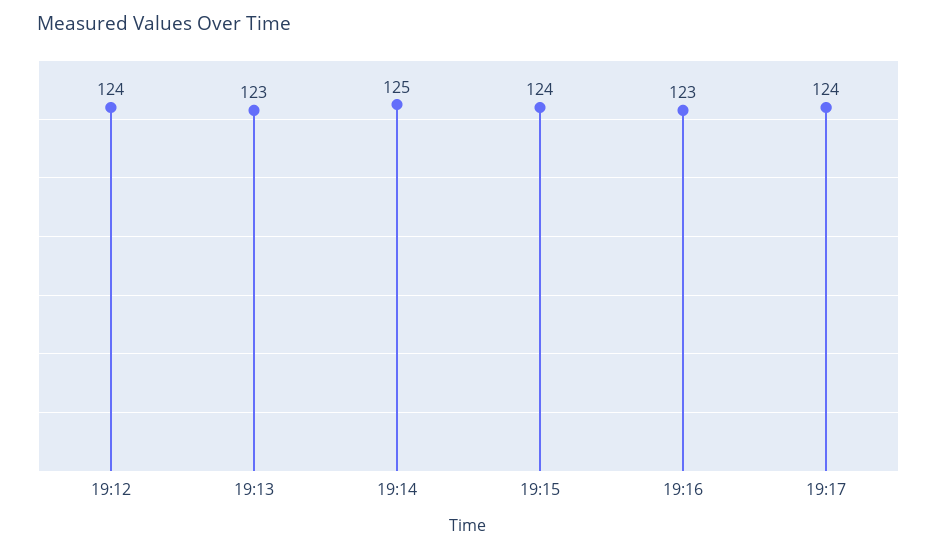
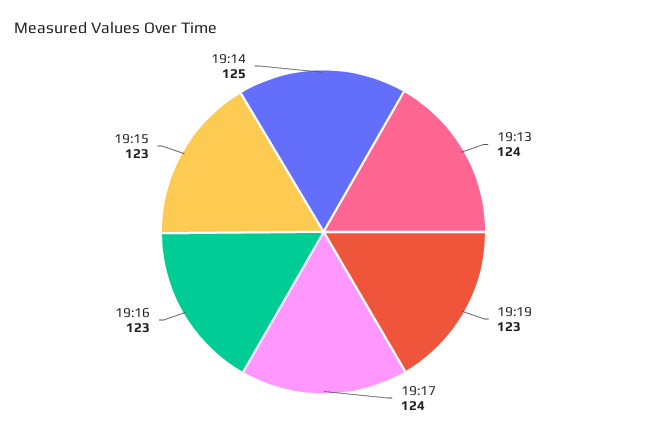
19:12: 124 -> none
19:13: 123 -> 124
19:15: 124 -> 123
19:19: none -> 123

